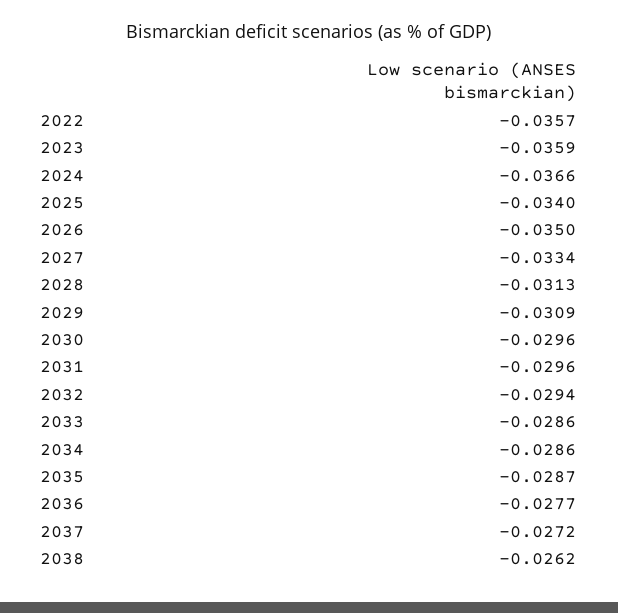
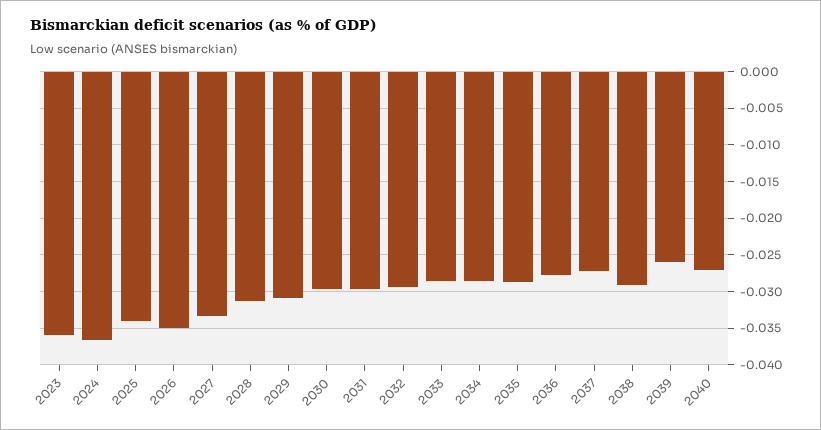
2022: -0.0357 -> none
2038: -0.0262 -> -0.029
2039: none -> -0.026
2040: none -> -0.027

